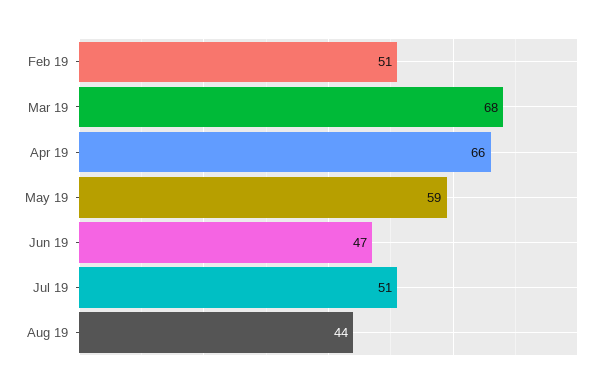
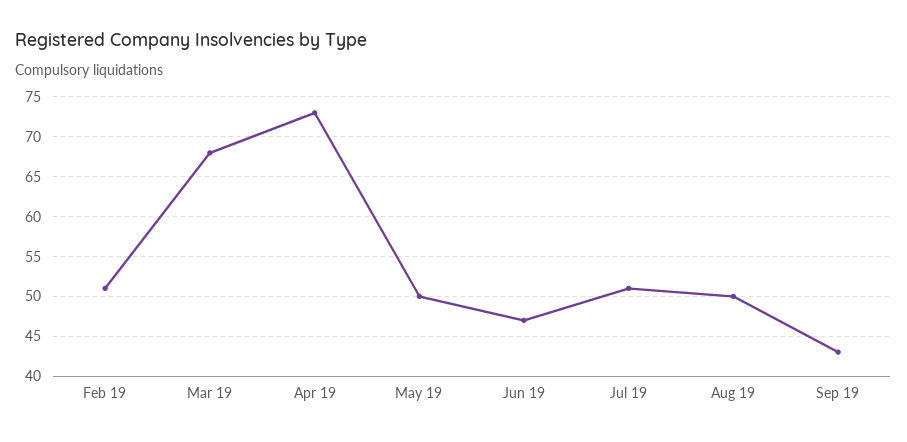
Apr 19: 66 -> 73
May 19: 59 -> 50
Aug 19: 44 -> 50
Sep 19: none -> 43

